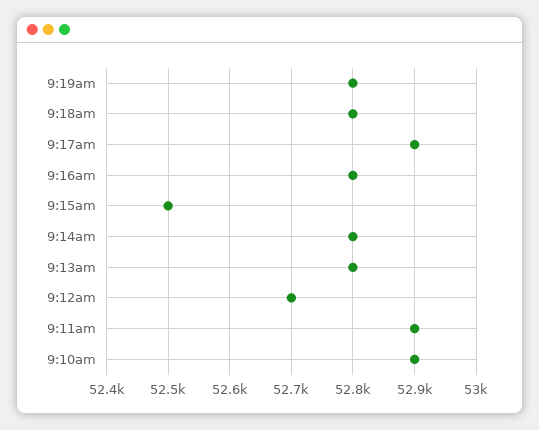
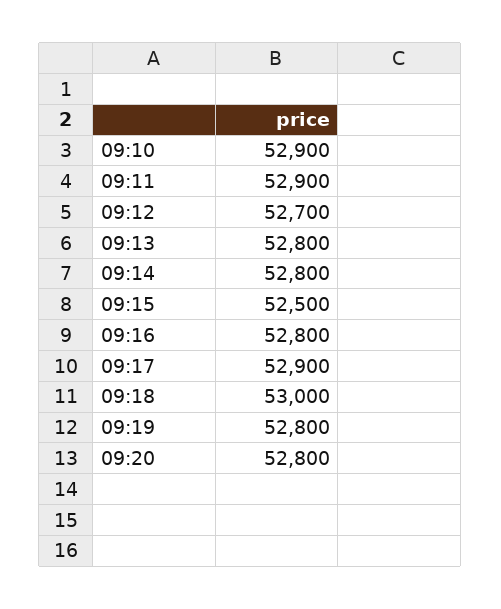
9:18am: 52800 -> 53000
09:20: none -> 52800

